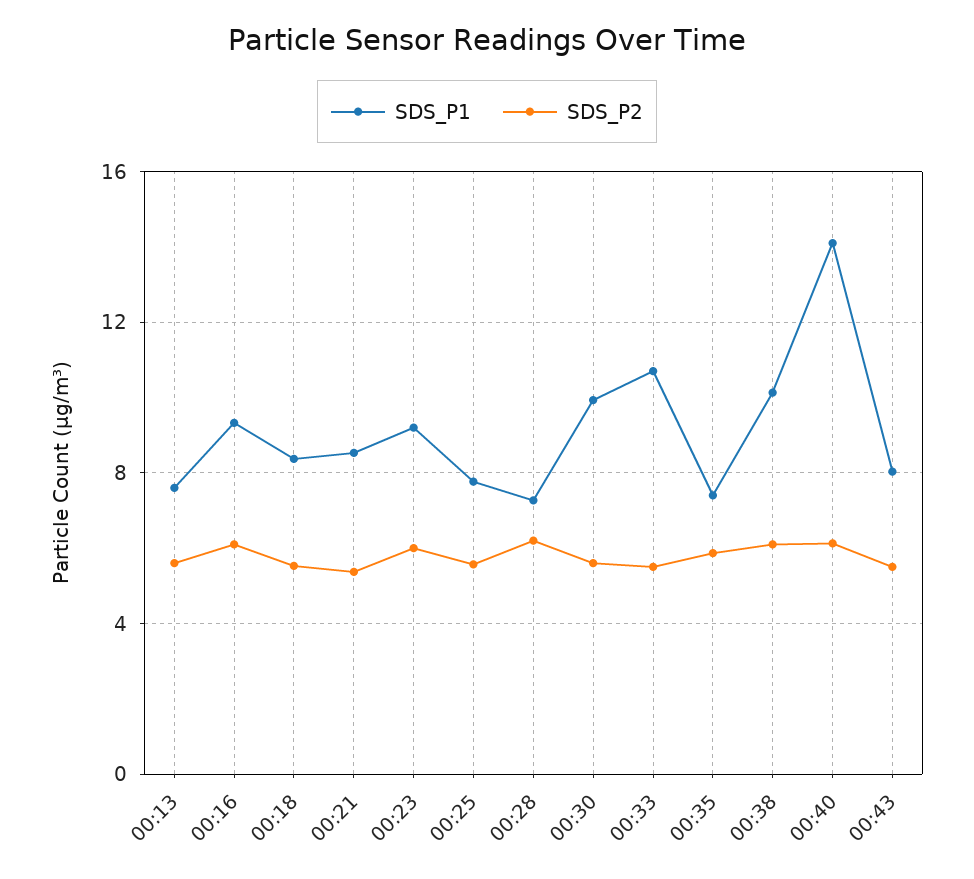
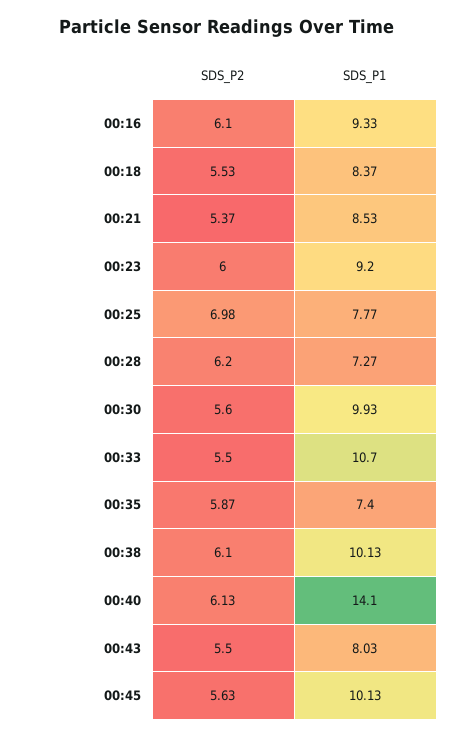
SDS_P1, 00:13: 7.5 -> none
SDS_P2, 00:13: 5.5 -> none
SDS_P2, 00:25: 5.5 -> 6.98
SDS_P2, 00:45: none -> 5.63
SDS_P1, 00:45: none -> 10.13

